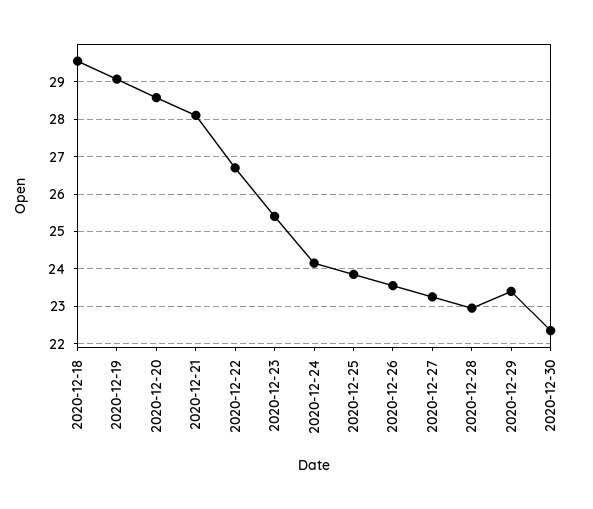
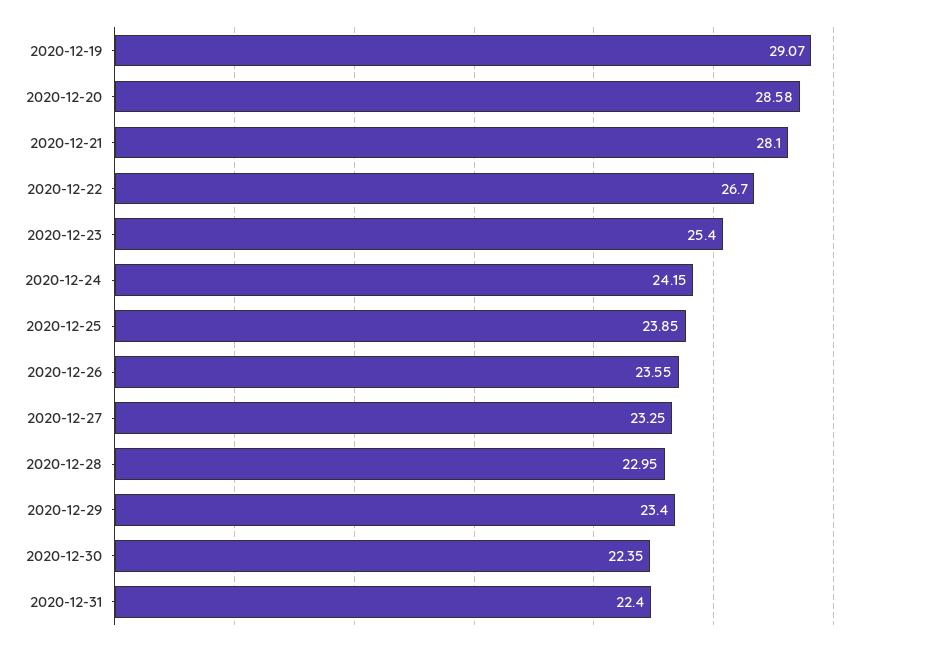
2020-12-18: 29.6 -> none
2020-12-31: none -> 22.4

